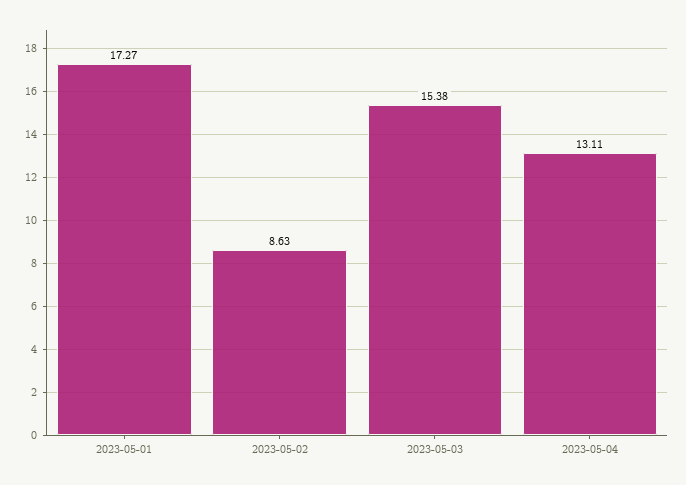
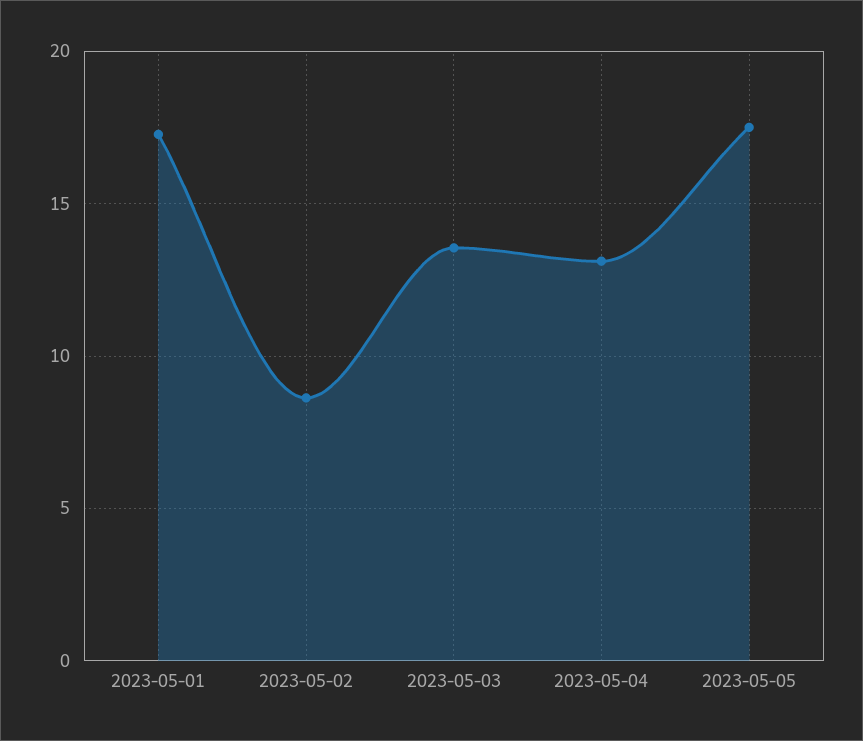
2023-05-03: 15.38 -> 13.5
2023-05-05: none -> 17.5

